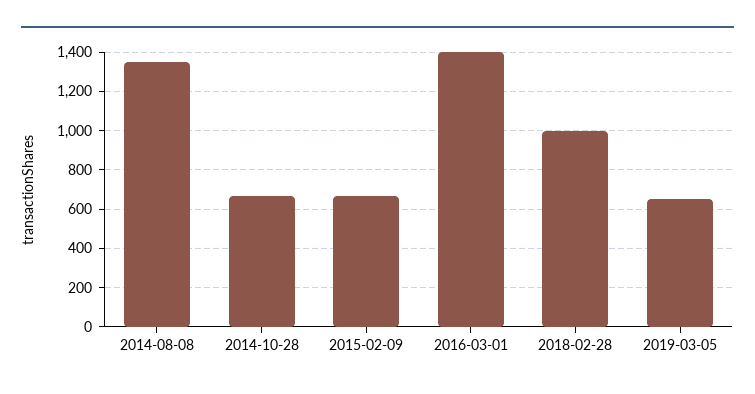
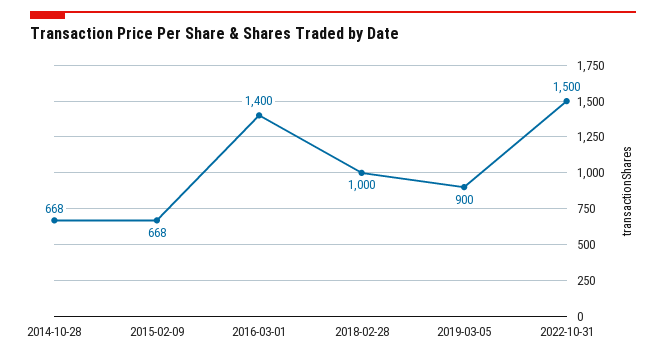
2014-08-08: 1350 -> none
2019-03-05: 650 -> 900
2022-10-31: none -> 1500

